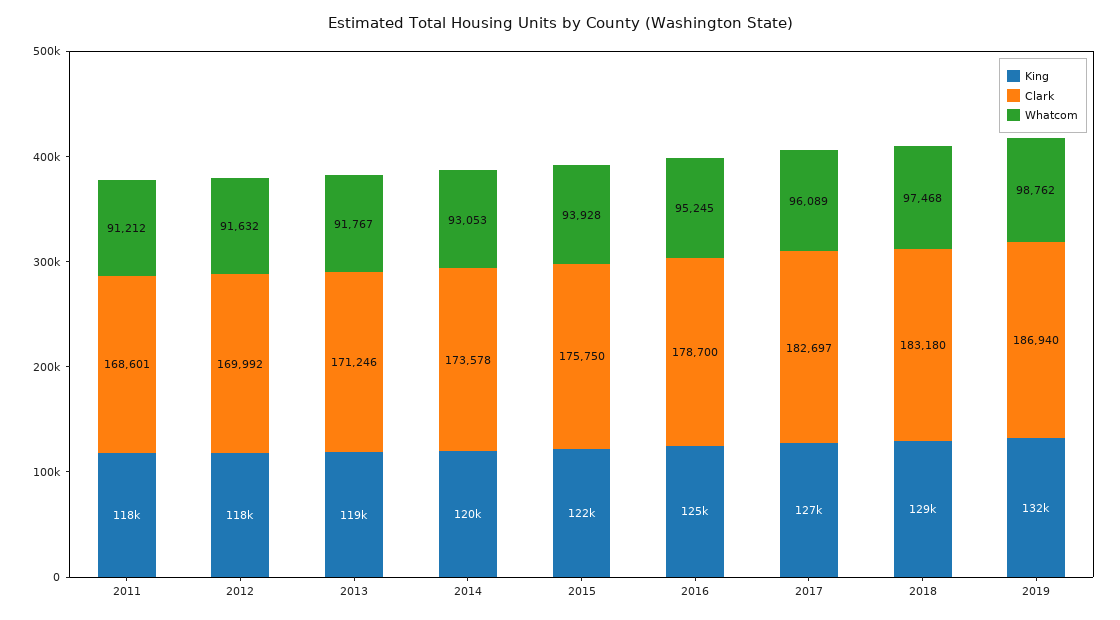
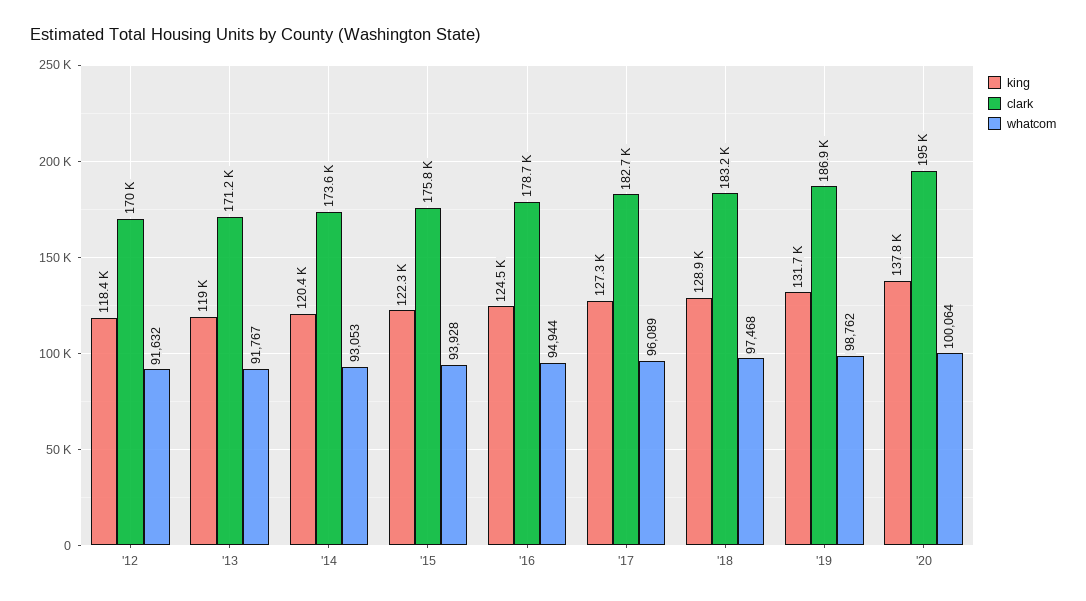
King, 2011: 118000 -> none
Clark, 2011: 168601 -> none
Whatcom, 2011: 91212 -> none
Whatcom, 2016: 95245 -> 94944
King, '20: none -> 137800
Clark, '20: none -> 195000
Whatcom, '20: none -> 100064

